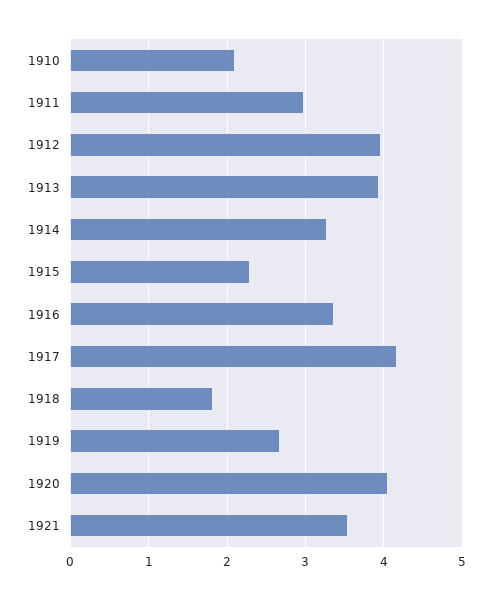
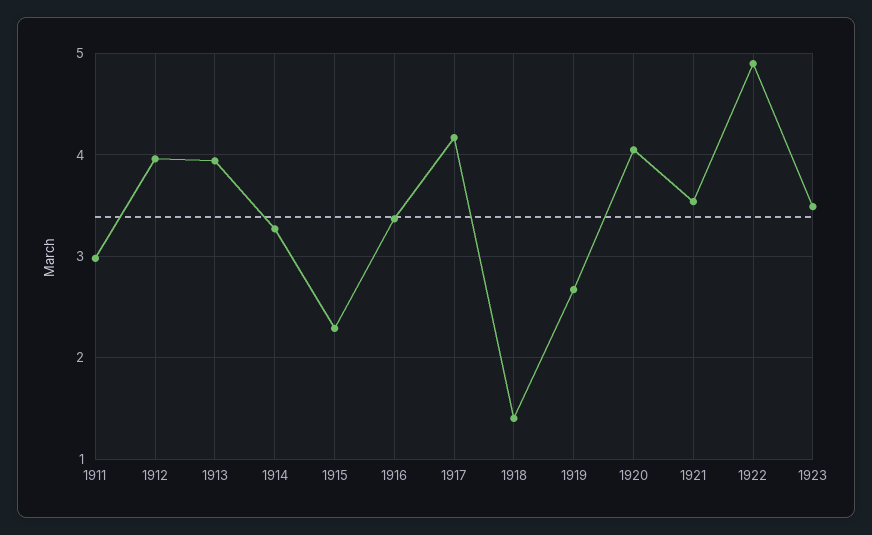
1910: 2.1 -> none
1918: 1.8 -> 1.4
1922: none -> 4.9
1923: none -> 3.5

